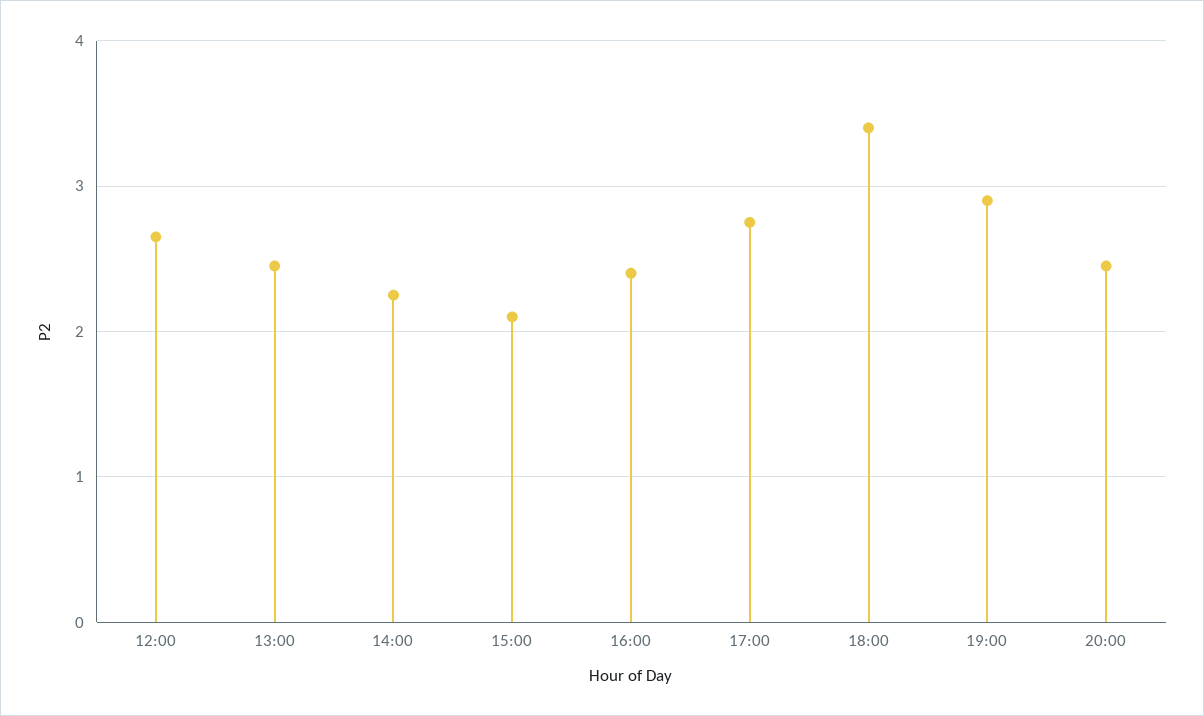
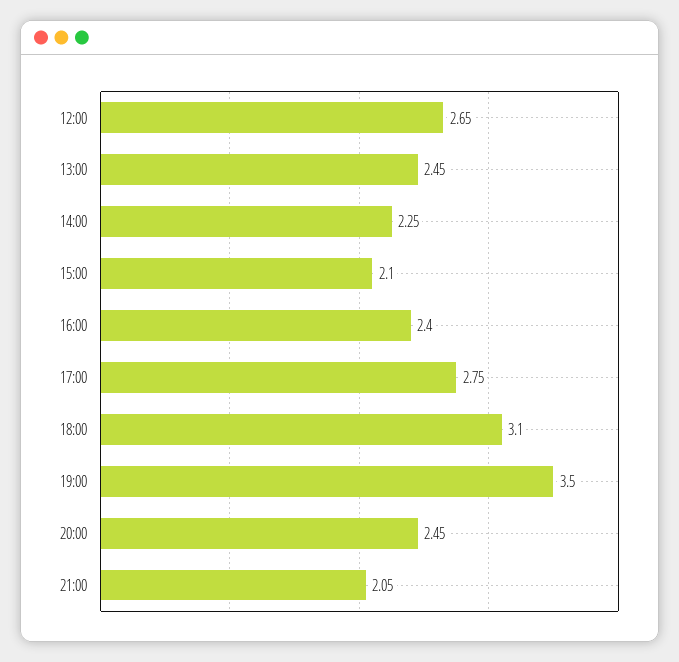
18:00: 3.4 -> 3.1
19:00: 2.9 -> 3.5
21:00: none -> 2.05

